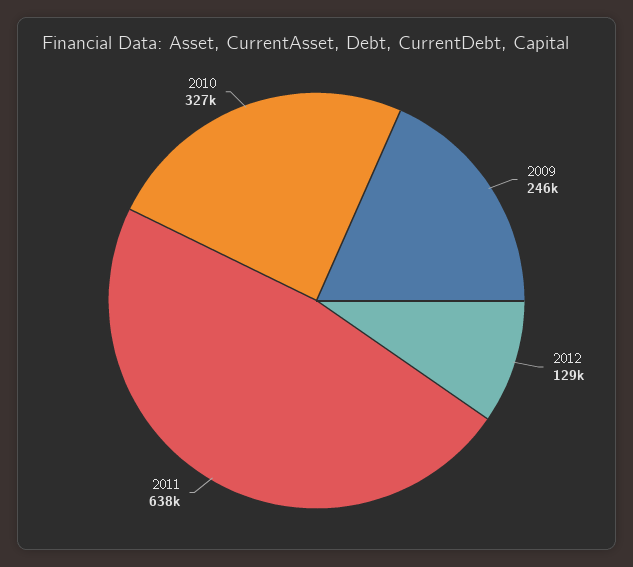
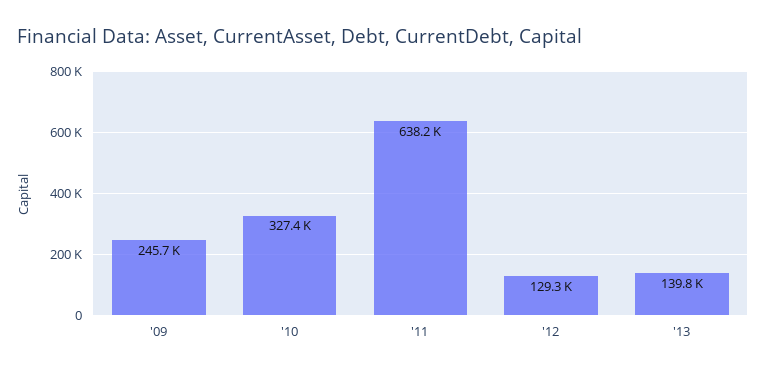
'13: none -> 139800

